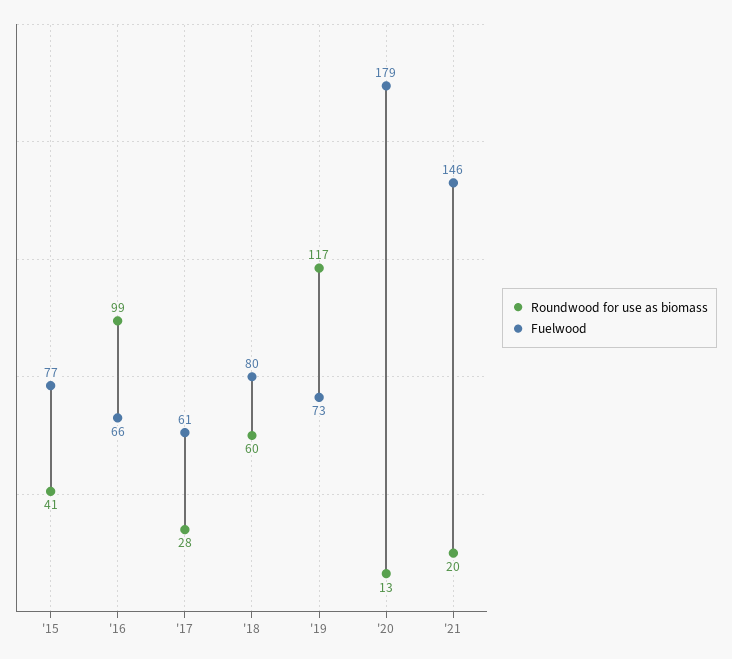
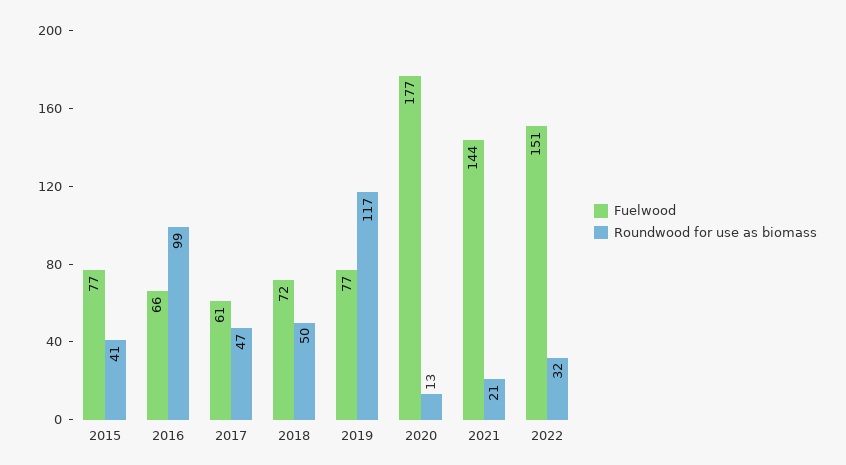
Roundwood for use as biomass, '17: 28 -> 47
Roundwood for use as biomass, '18: 60 -> 50
Fuelwood, '18: 80 -> 72
Fuelwood, '19: 73 -> 77
Fuelwood, '20: 179 -> 177
Roundwood for use as biomass, '21: 20 -> 21
Fuelwood, '21: 146 -> 144
Fuelwood, 2022: none -> 151
Roundwood for use as biomass, 2022: none -> 32

